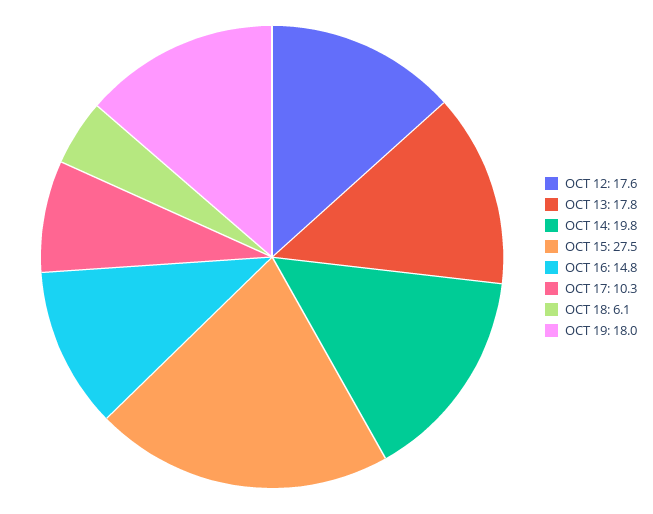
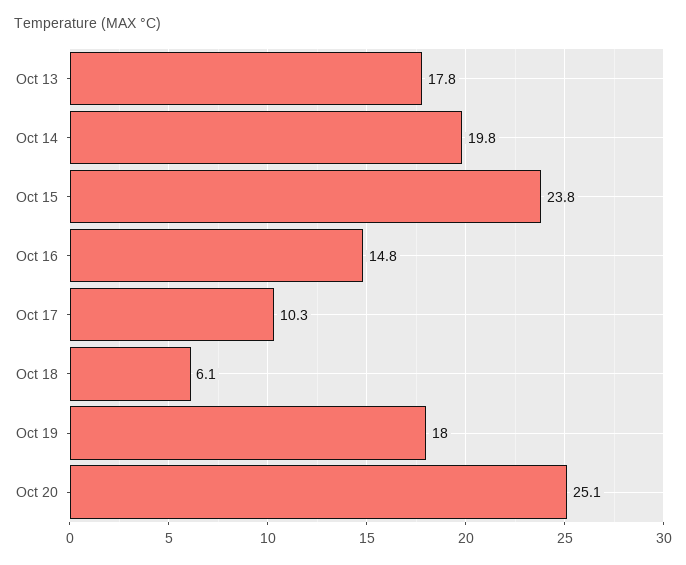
OCT 12: 17.6 -> none
OCT 15: 27.5 -> 23.8
Oct 20: none -> 25.1

